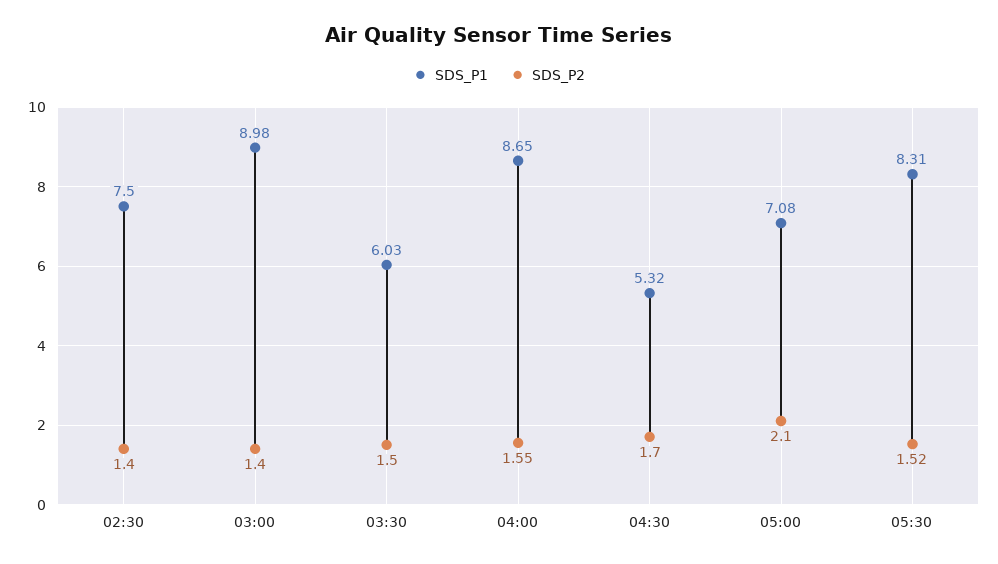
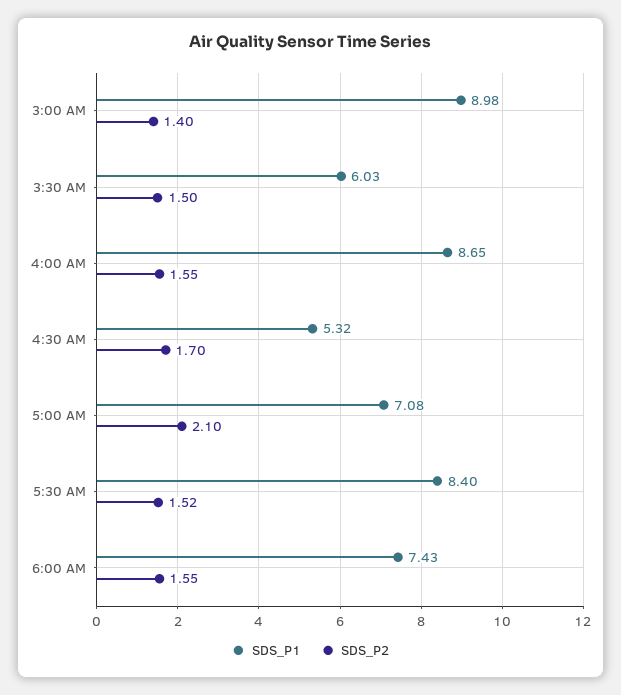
SDS_P1, 02:30: 7.5 -> none
SDS_P2, 02:30: 1.4 -> none
SDS_P1, 05:30: 8.31 -> 8.4
SDS_P1, 6:00 AM: none -> 7.43
SDS_P2, 6:00 AM: none -> 1.55

